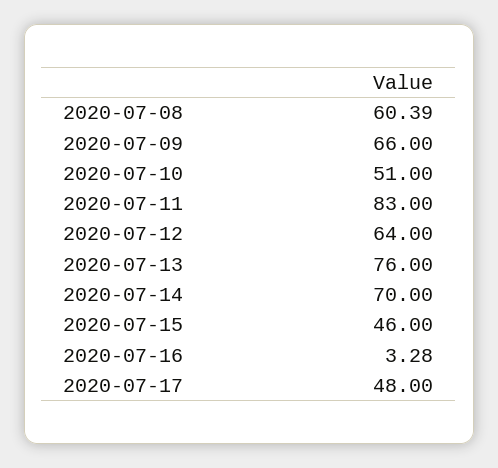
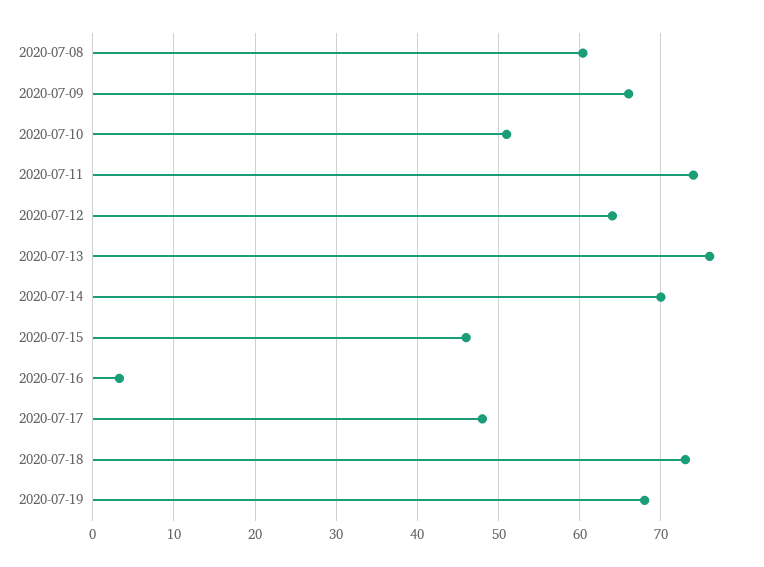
2020-07-11: 83 -> 74
2020-07-18: none -> 73
2020-07-19: none -> 68

